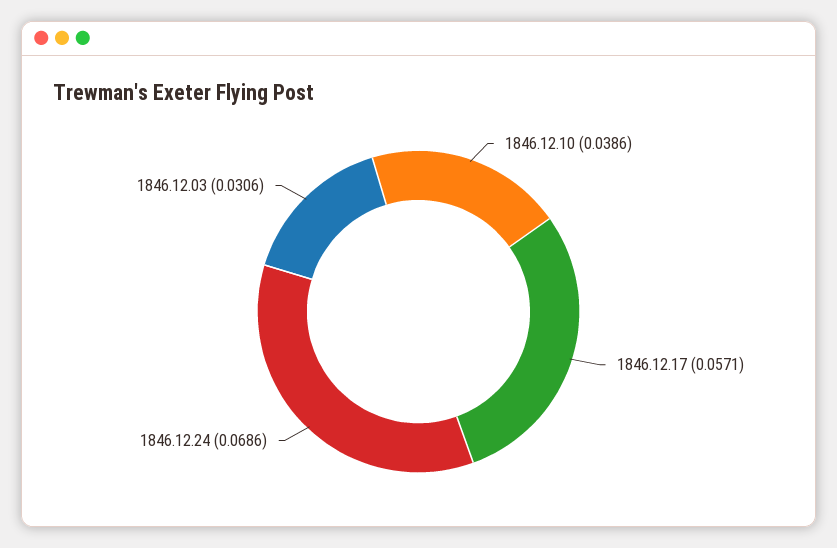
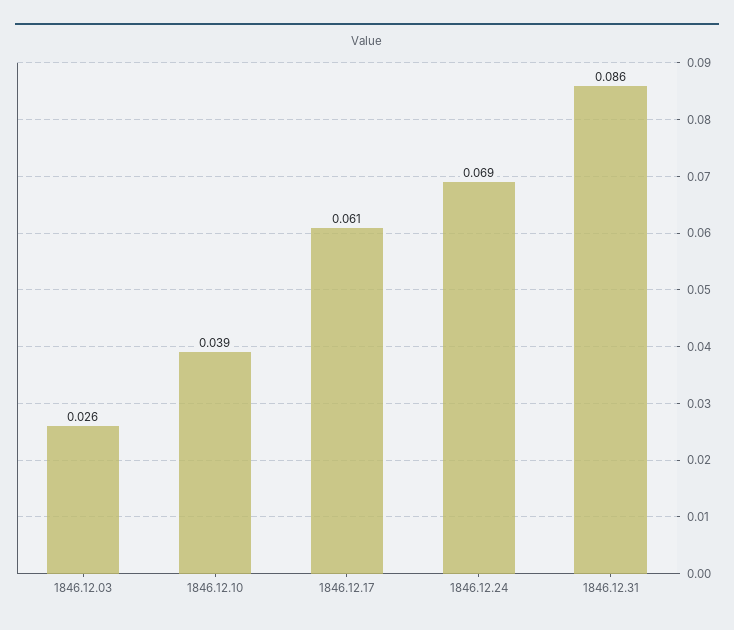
1846.12.17: 0.0571 -> 0.061
1846.12.03: 0.0306 -> 0.026
1846.12.31: none -> 0.086

